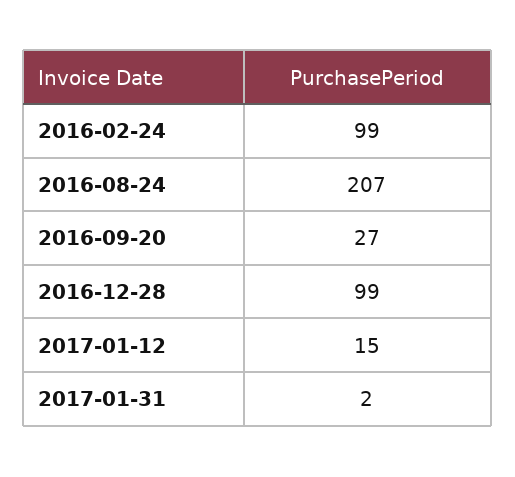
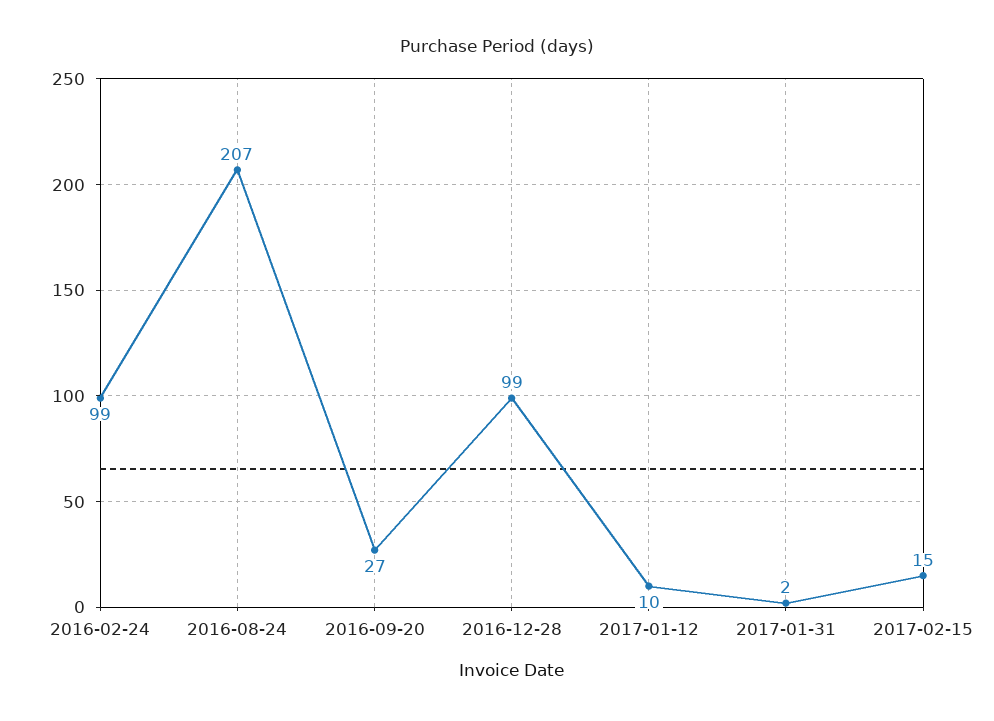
2017-01-12: 15 -> 10
2017-02-15: none -> 15

